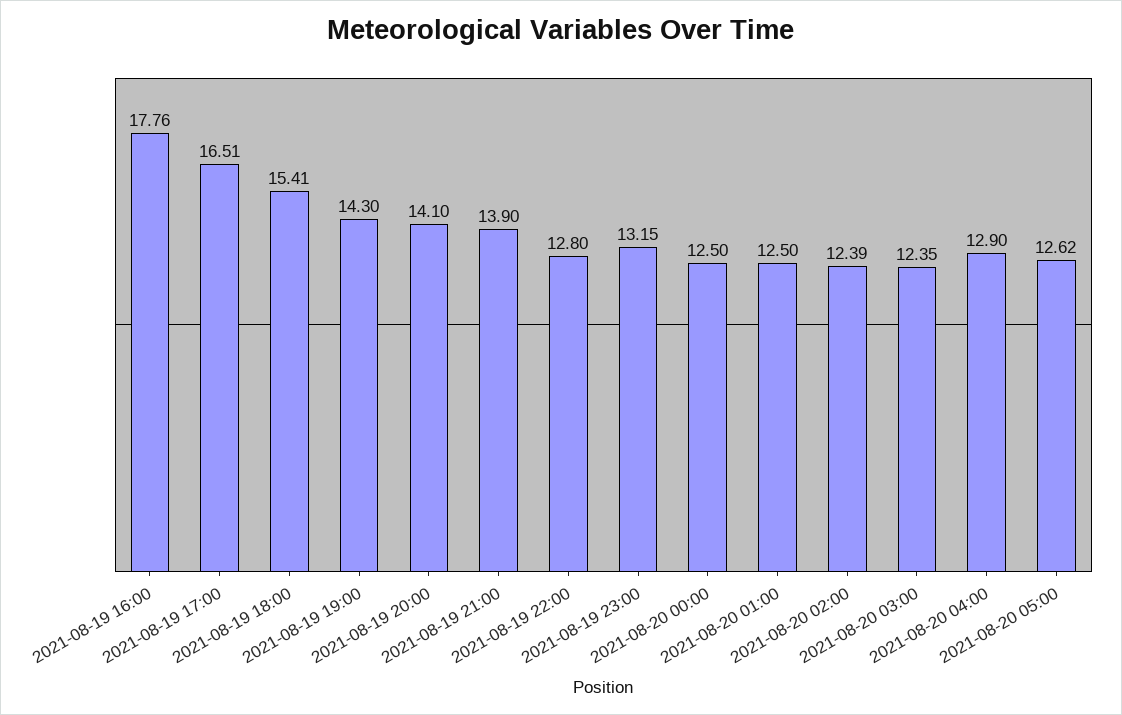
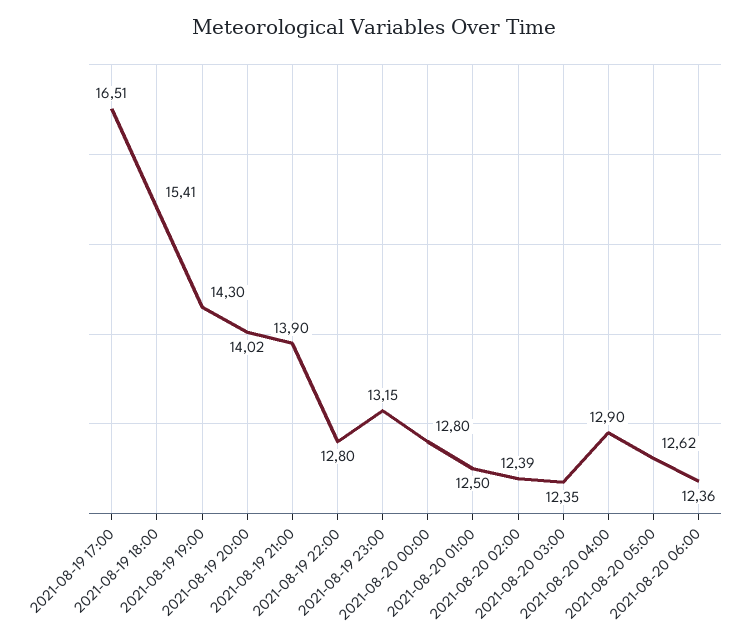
2021-08-19 16:00: 17.76 -> none
2021-08-19 20:00: 14.1 -> 14.02
2021-08-20 00:00: 12.5 -> 12.8
2021-08-20 06:00: none -> 12.36

